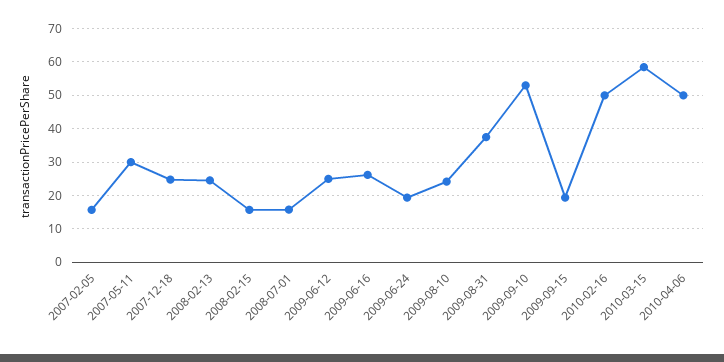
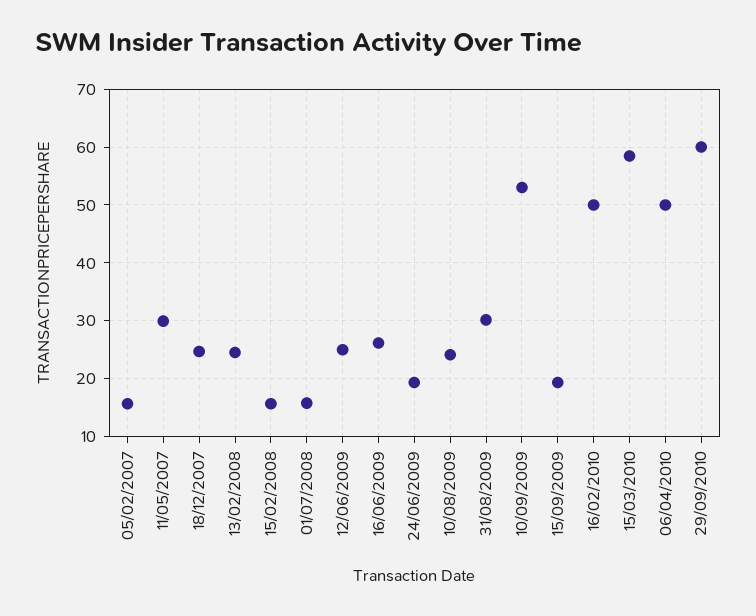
2009-08-31: 38 -> 30
29/09/2010: none -> 60

